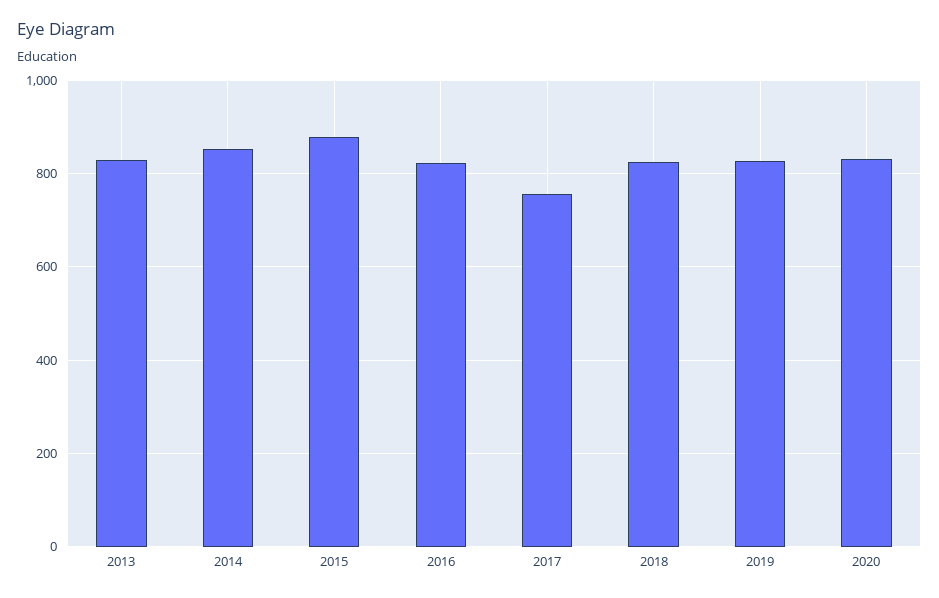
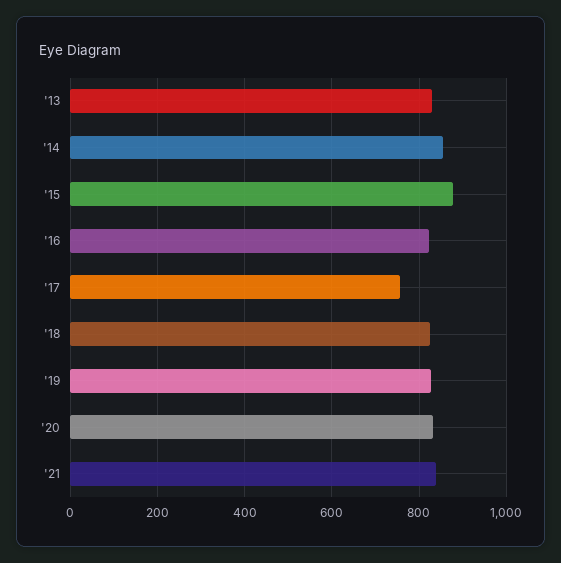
'21: none -> 840

